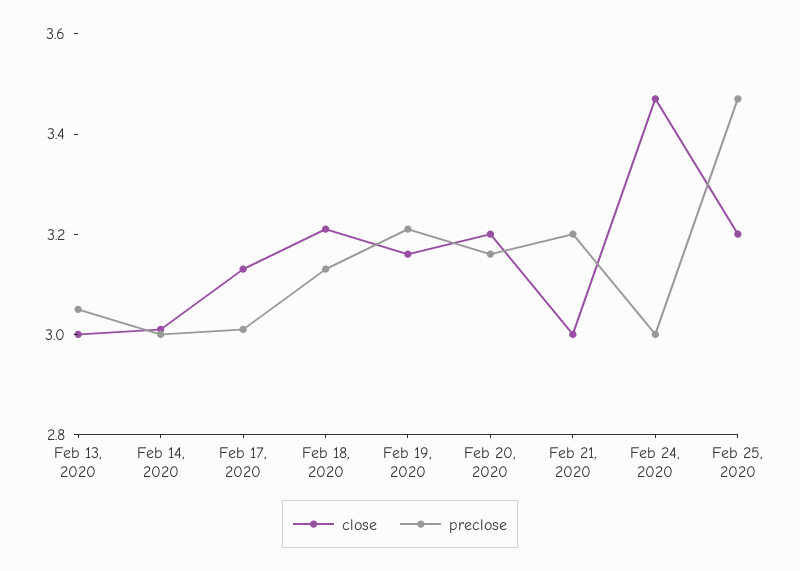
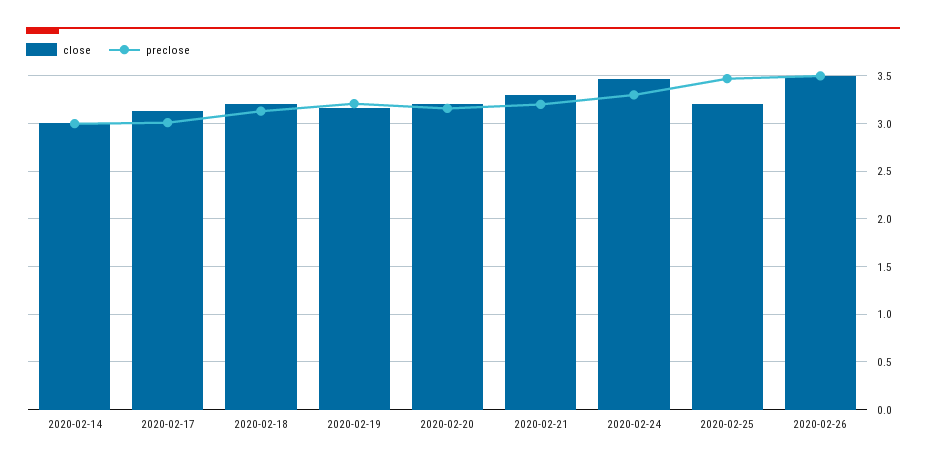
close, Feb 13, 2020: 3 -> none
preclose, Feb 13, 2020: 3.05 -> none
close, Feb 21, 2020: 3 -> 3.3
preclose, Feb 24, 2020: 3 -> 3.3
close, 2020-02-26: none -> 3.5
preclose, 2020-02-26: none -> 3.5

